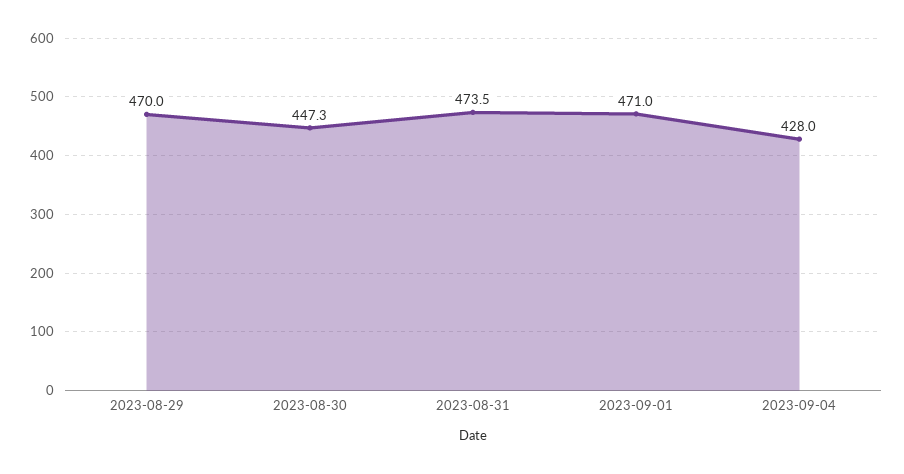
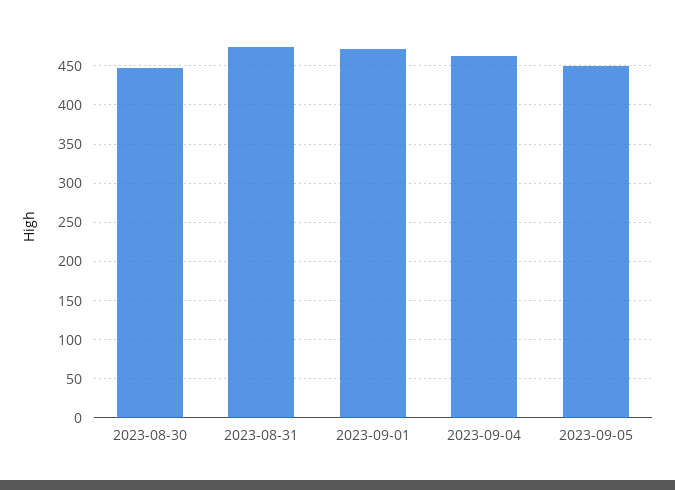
2023-08-29: 470 -> none
2023-09-04: 428 -> 460
2023-09-05: none -> 450

